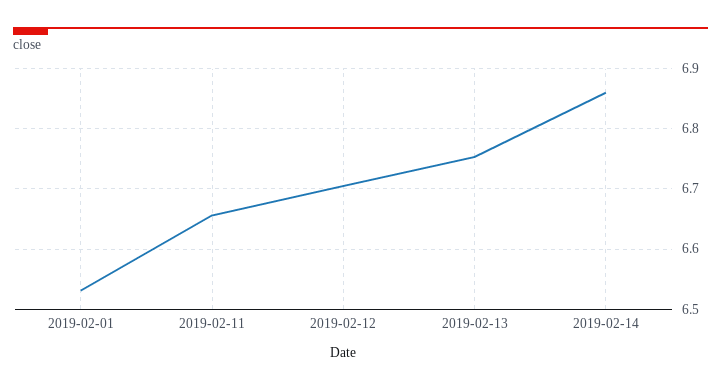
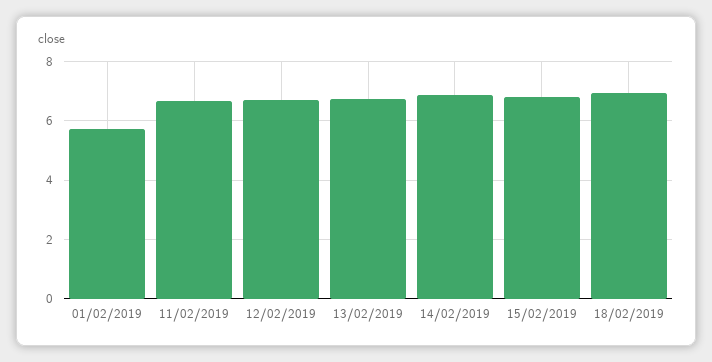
2019-02-01: 6.53 -> 5.75
15/02/2019: none -> 6.75
18/02/2019: none -> 7

